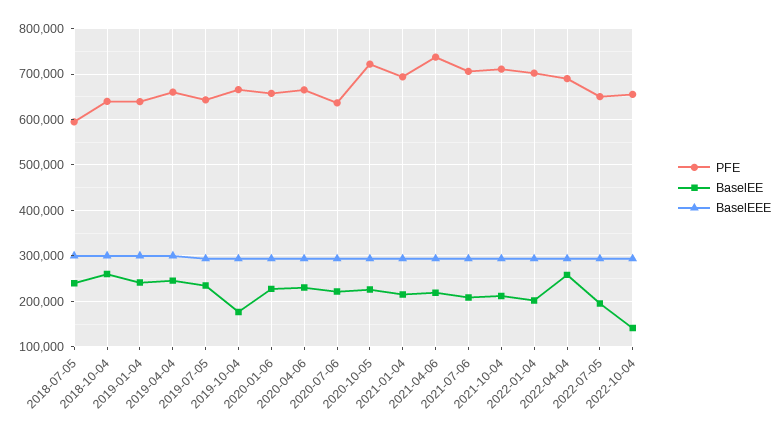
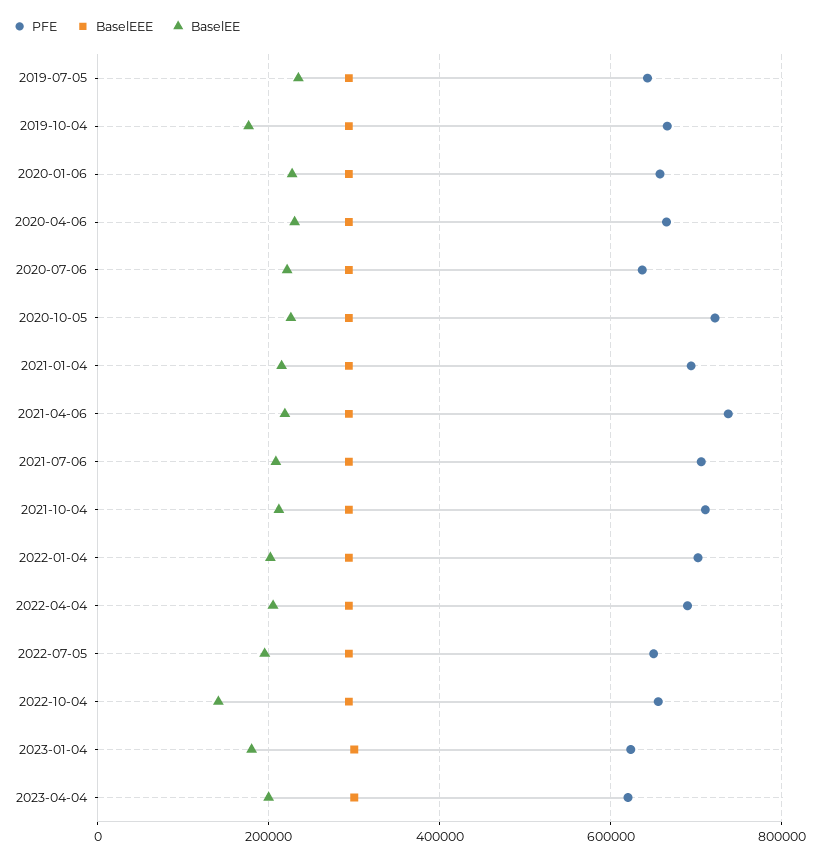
PFE, 2018-07-05: 600000 -> none
BaselEE, 2018-07-05: 240000 -> none
BaselEEE, 2018-07-05: 300000 -> none
PFE, 2018-10-04: 640000 -> none
BaselEE, 2018-10-04: 260000 -> none
BaselEEE, 2018-10-04: 300000 -> none
PFE, 2019-01-04: 640000 -> none
BaselEE, 2019-01-04: 240000 -> none
BaselEEE, 2019-01-04: 300000 -> none
PFE, 2019-04-04: 660000 -> none
BaselEE, 2019-04-04: 240000 -> none
BaselEEE, 2019-04-04: 300000 -> none
BaselEE, 2022-04-04: 260000 -> 200000
PFE, 2023-01-04: none -> 620000
BaselEEE, 2023-01-04: none -> 300000
BaselEE, 2023-01-04: none -> 180000
PFE, 2023-04-04: none -> 620000
BaselEEE, 2023-04-04: none -> 300000
BaselEE, 2023-04-04: none -> 200000

